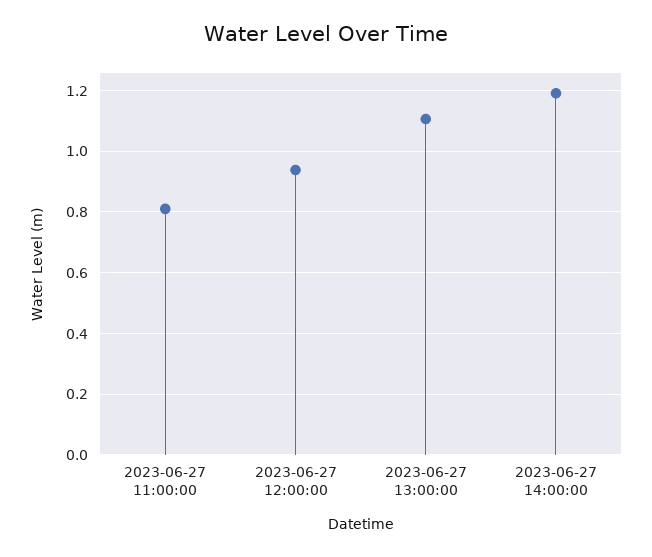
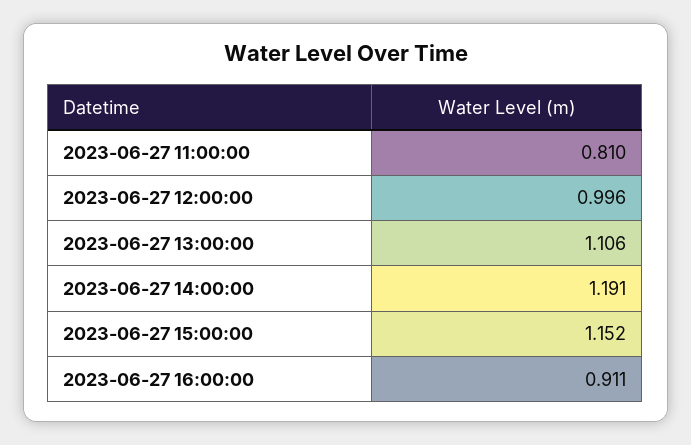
2023-06-27 12:00:00: 0.94 -> 0.996
2023-06-27 15:00:00: none -> 1.152
2023-06-27 16:00:00: none -> 0.911

